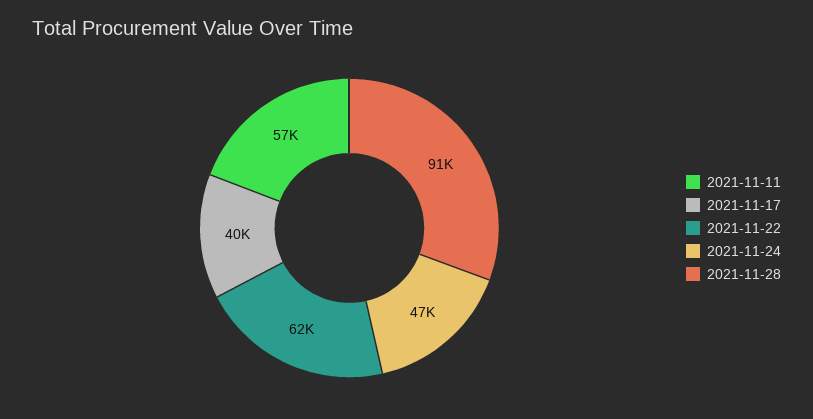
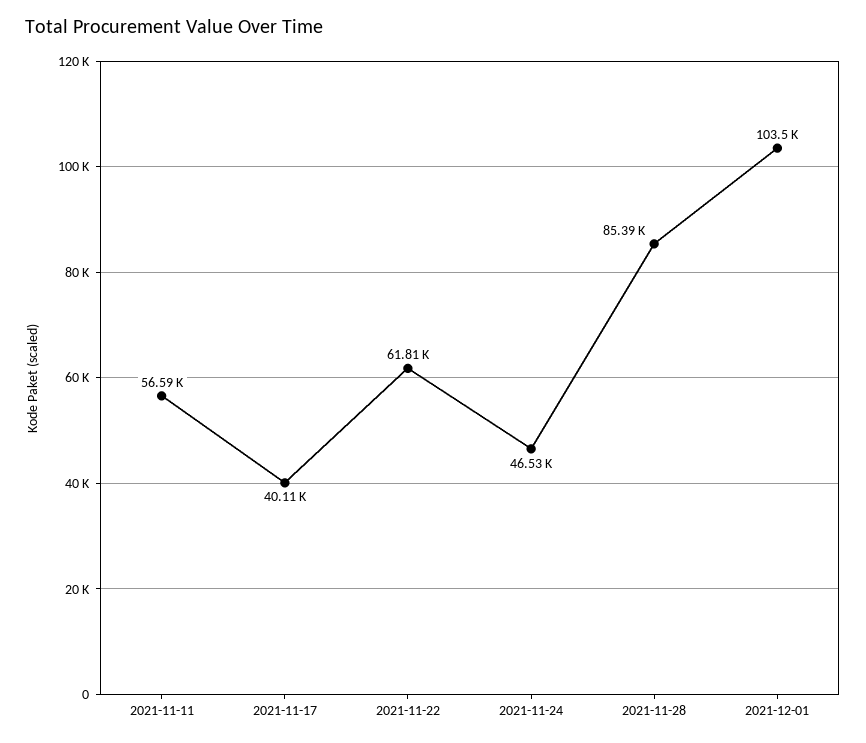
2021-11-28: 91000 -> 85390
2021-12-01: none -> 103500

